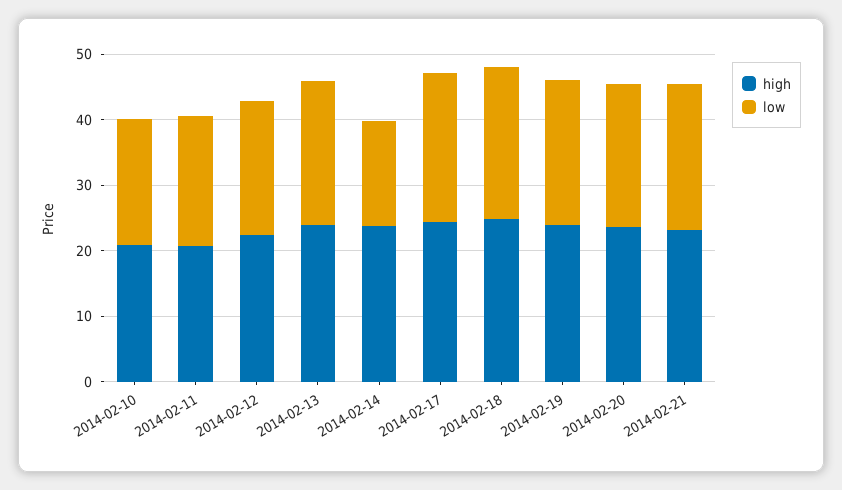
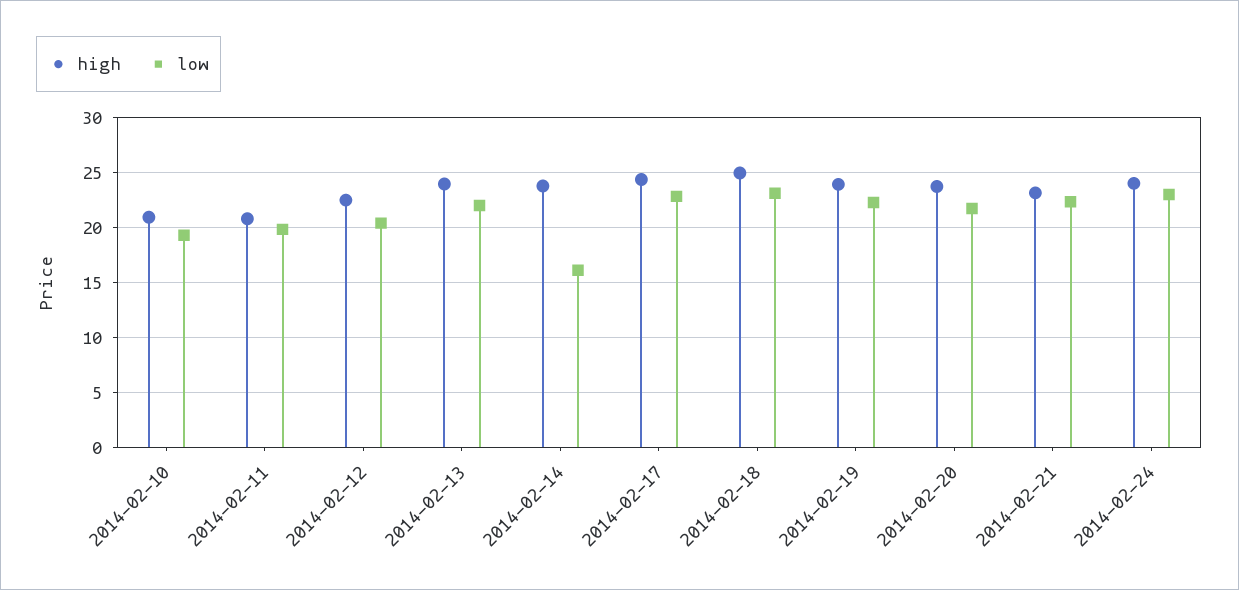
high, 2014-02-24: none -> 24
low, 2014-02-24: none -> 23

